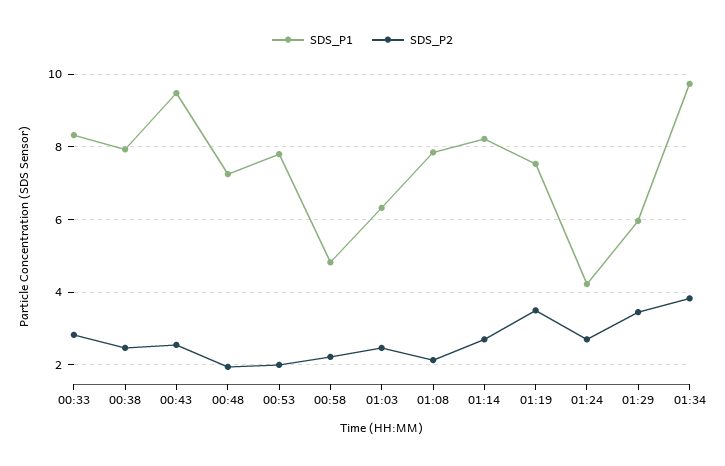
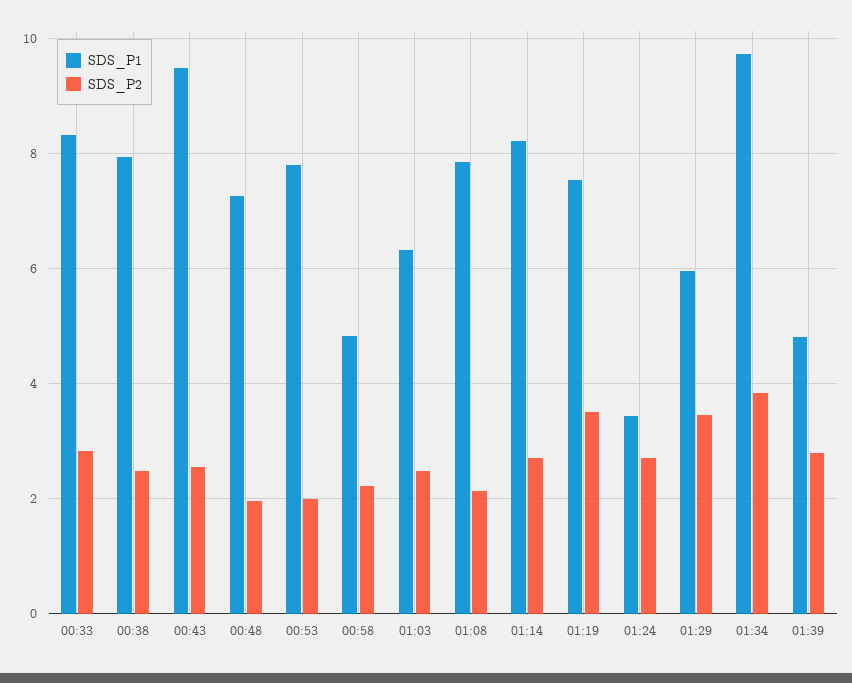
SDS_P1, 01:24: 4.2 -> 3.4
SDS_P1, 01:39: none -> 4.8
SDS_P2, 01:39: none -> 2.8

